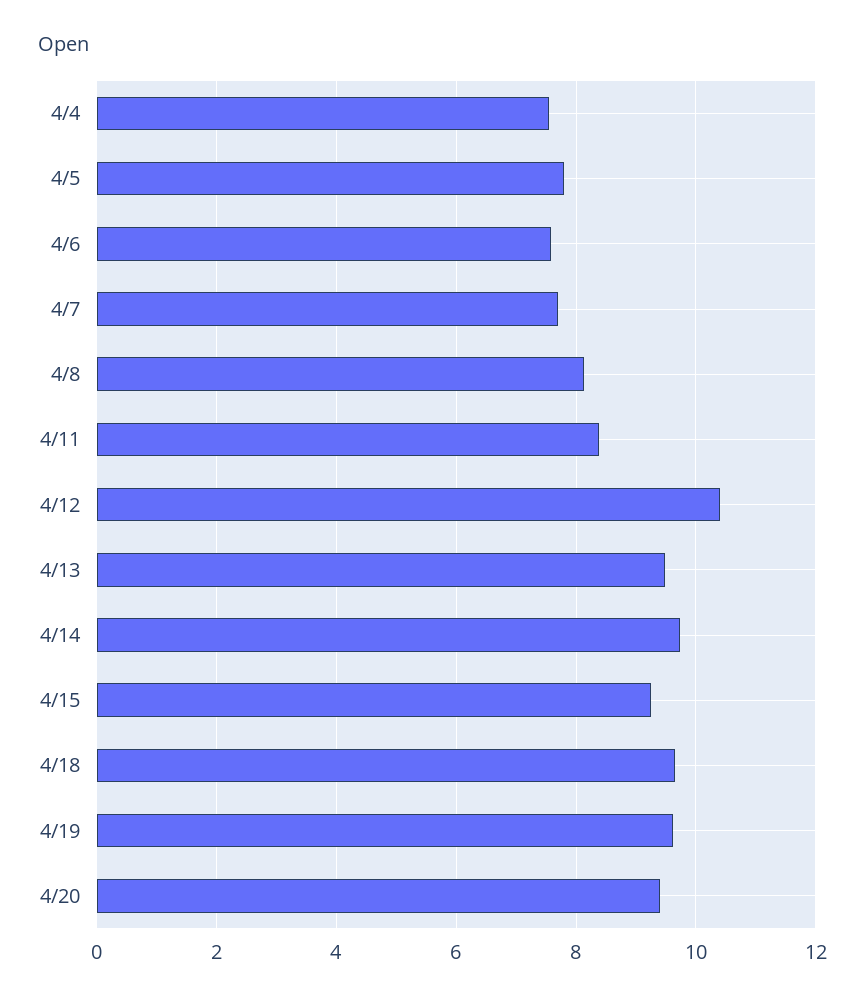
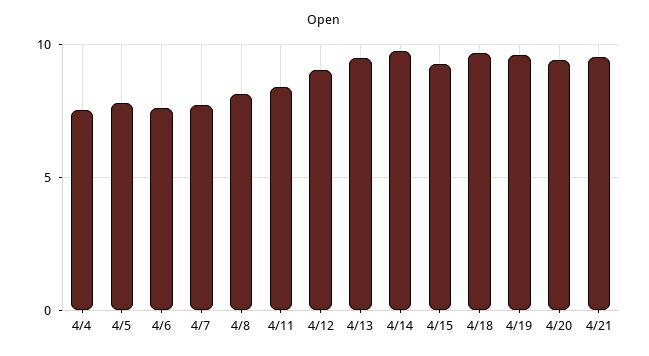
4/12: 10.4 -> 9
4/21: none -> 9.5

